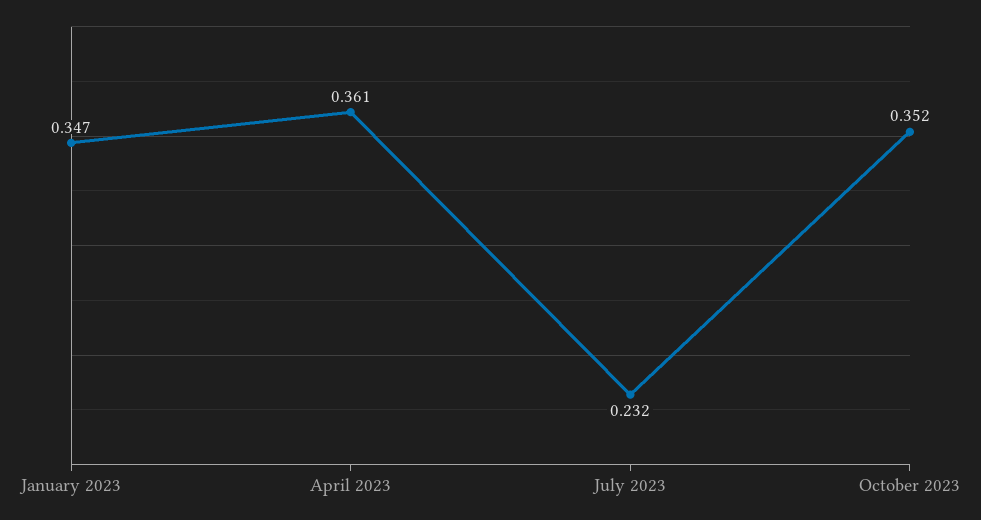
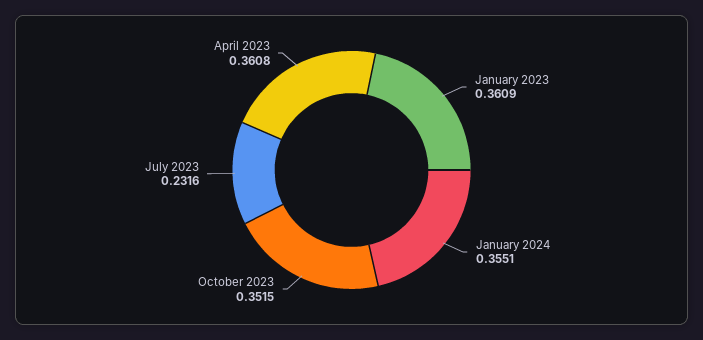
January 2023: 0.347 -> 0.3609
January 2024: none -> 0.3551

